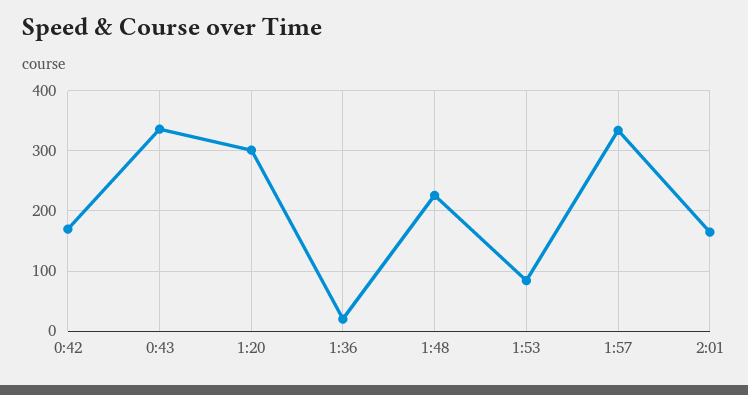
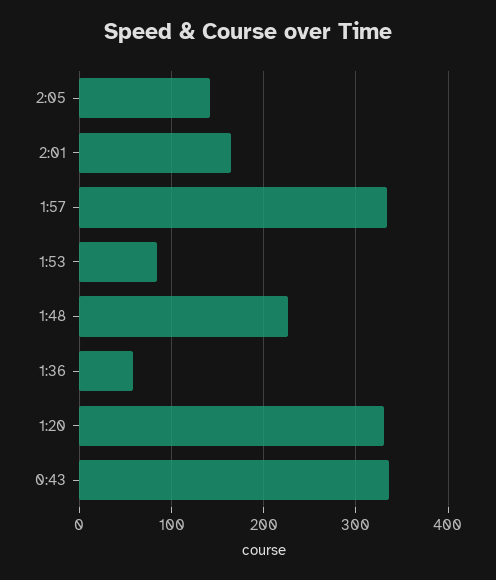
0:42: 170 -> none
1:20: 300 -> 330
1:36: 20 -> 60
2:05: none -> 140

